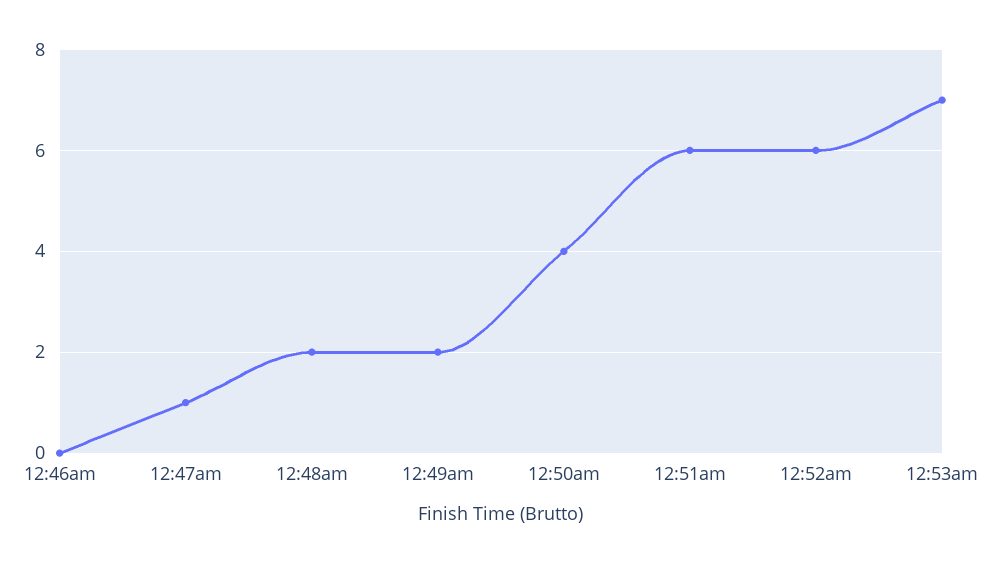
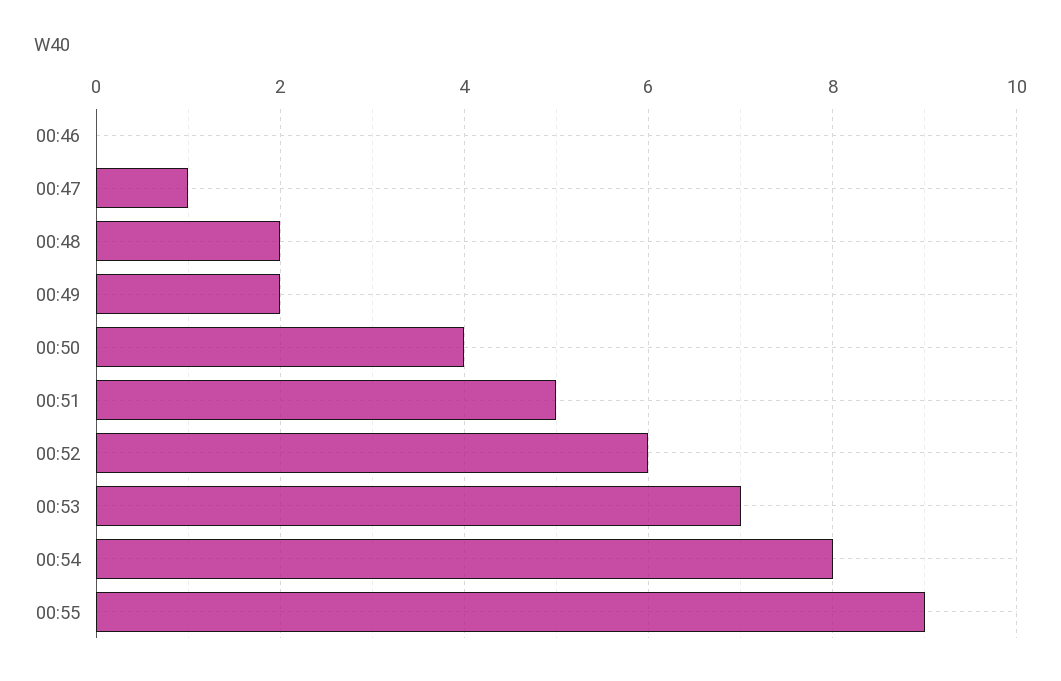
12:51am: 6 -> 5
00:54: none -> 8
00:55: none -> 9

